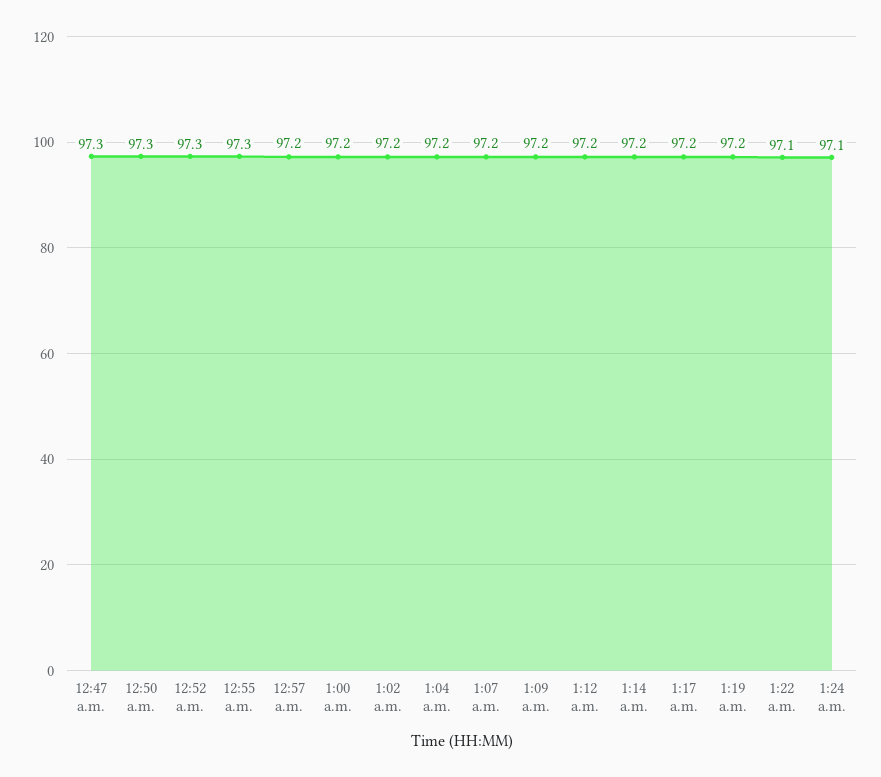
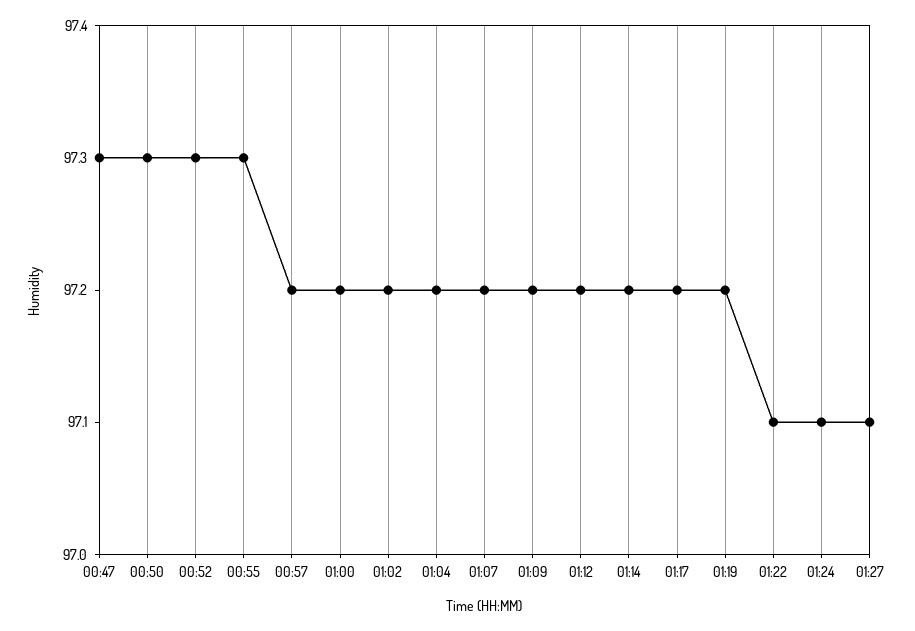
01:27: none -> 97.1

